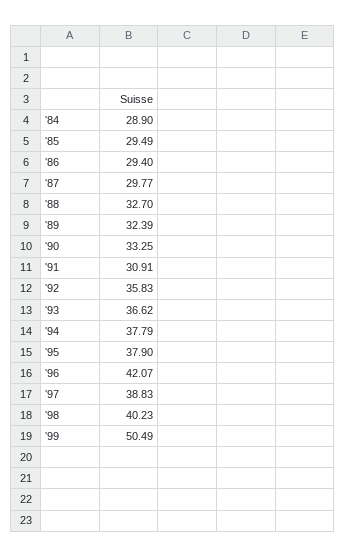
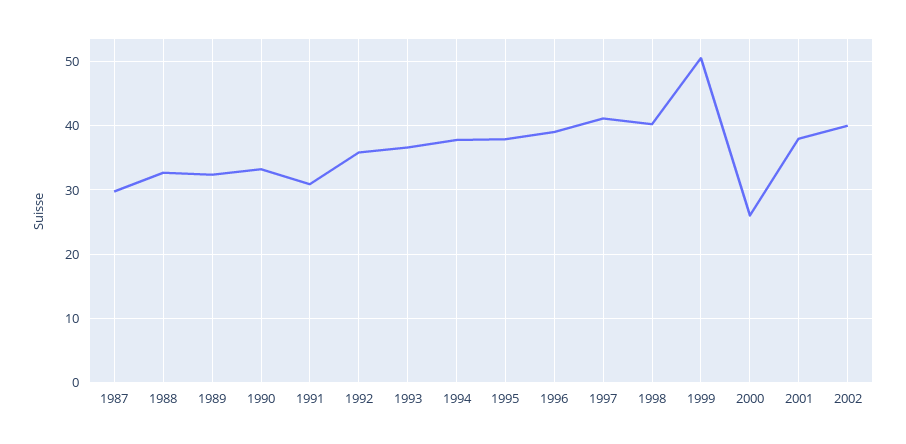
'84: 28.9 -> none
'85: 29.49 -> none
'86: 29.4 -> none
'96: 42.07 -> 39
'97: 38.83 -> 41
2000: none -> 26
2001: none -> 38
2002: none -> 40

